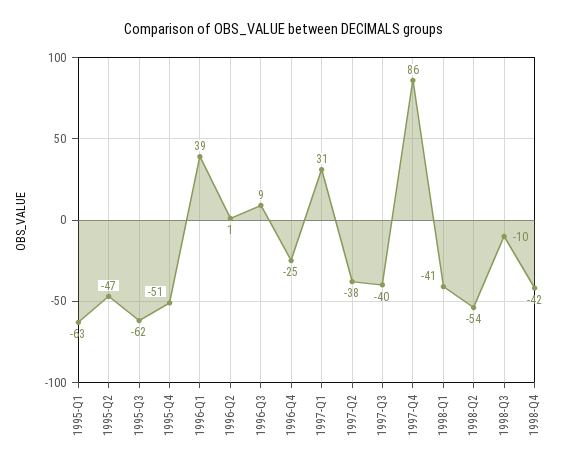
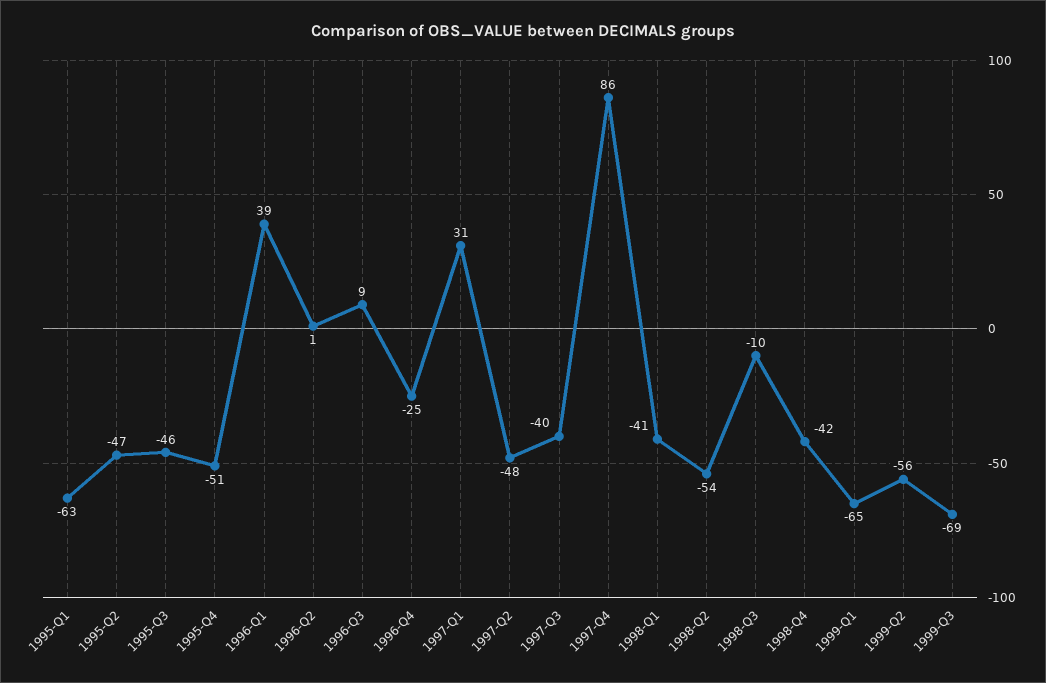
1995-Q3: -62 -> -46
1997-Q2: -38 -> -48
1999-Q1: none -> -65
1999-Q2: none -> -56
1999-Q3: none -> -69

